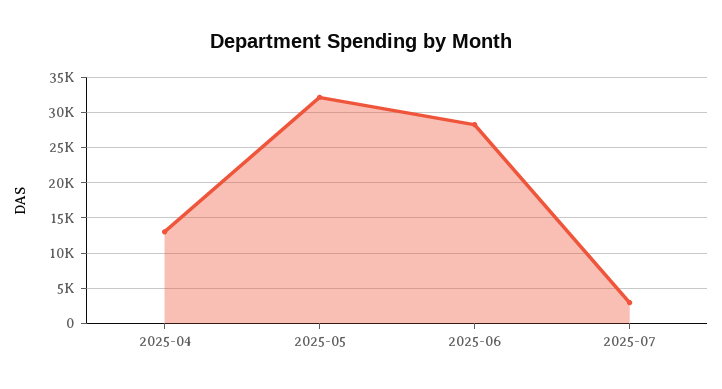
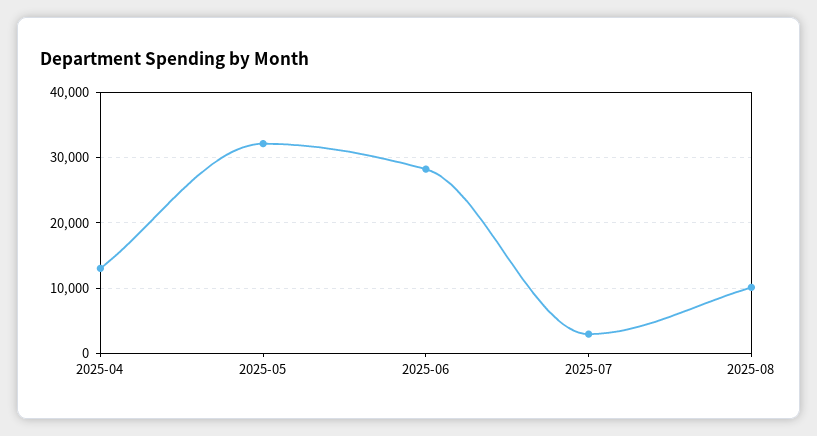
2025-08: none -> 10000

